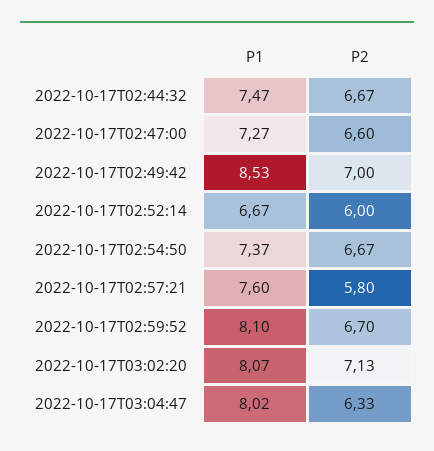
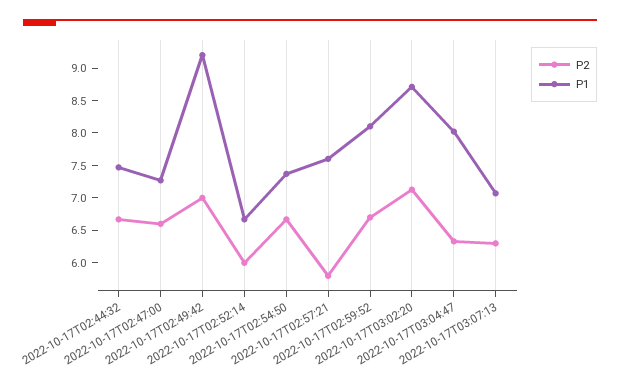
P1, 2022-10-17T02:49:42: 8.53 -> 9.25
P1, 2022-10-17T03:02:20: 8.07 -> 8.75
P2, 2022-10-17T03:07:13: none -> 6.25
P1, 2022-10-17T03:07:13: none -> 7

